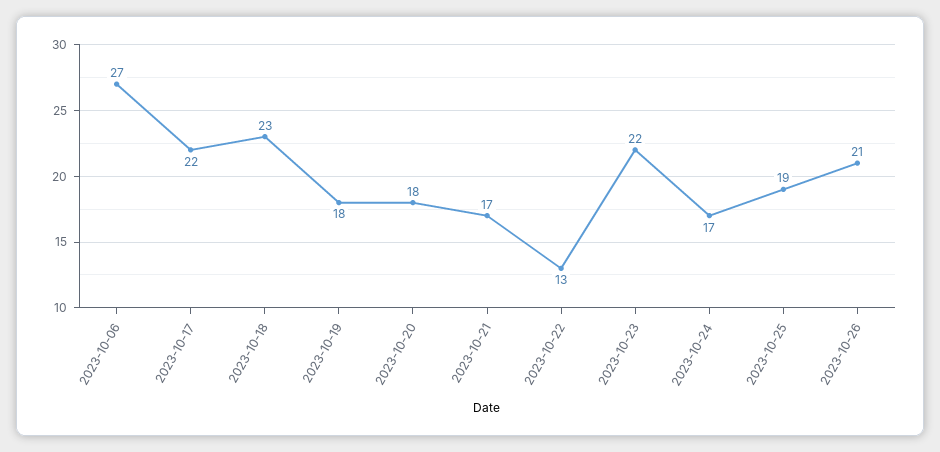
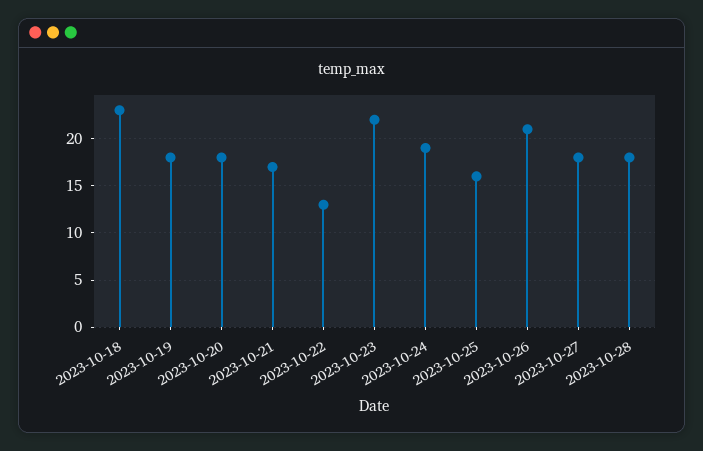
2023-10-06: 27 -> none
2023-10-17: 22 -> none
2023-10-24: 17 -> 19
2023-10-25: 19 -> 16
2023-10-27: none -> 18
2023-10-28: none -> 18

